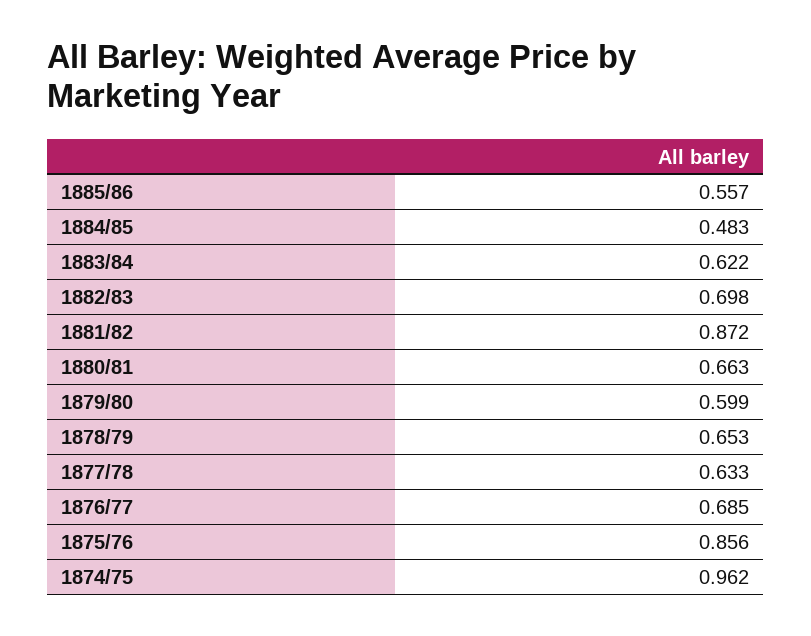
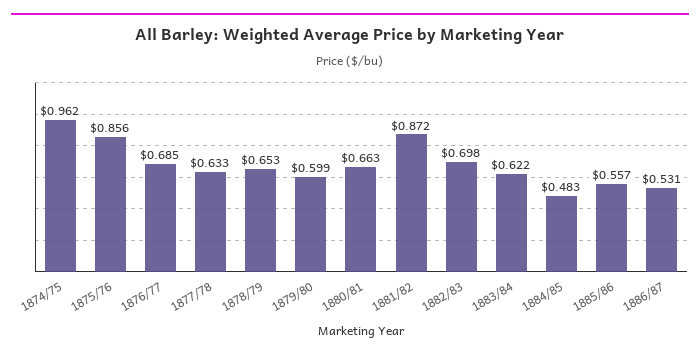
1886/87: none -> 0.531

